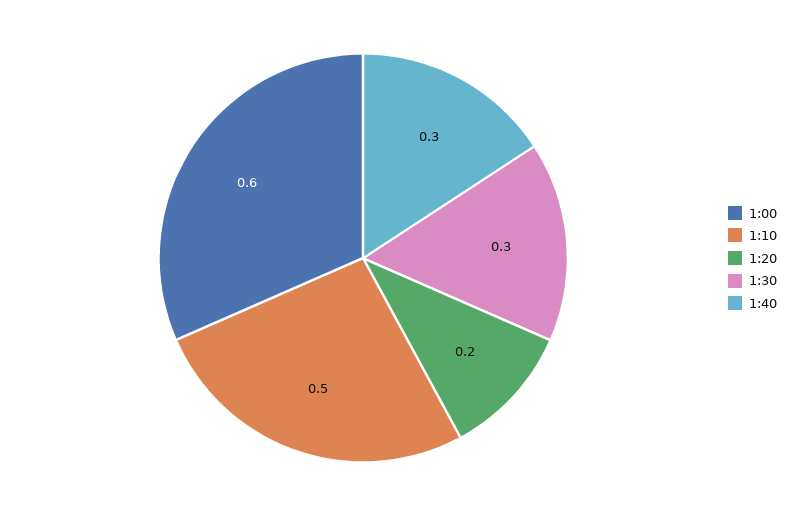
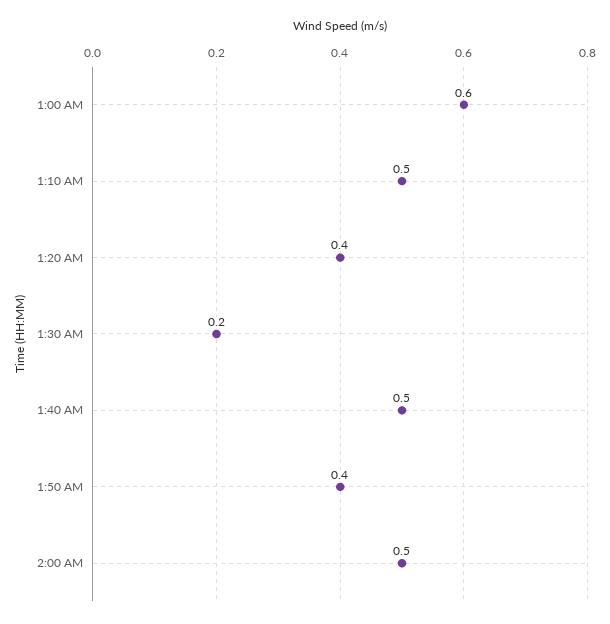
1:20: 0.2 -> 0.4
1:30: 0.3 -> 0.2
1:40: 0.3 -> 0.5
1:50 AM: none -> 0.4
2:00 AM: none -> 0.5

